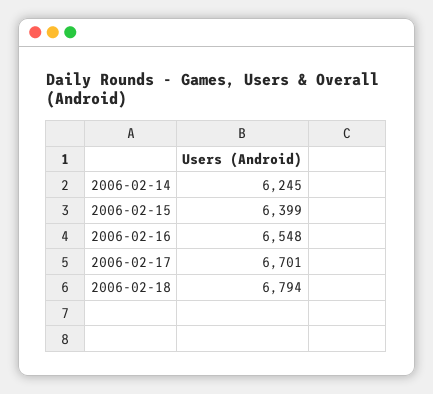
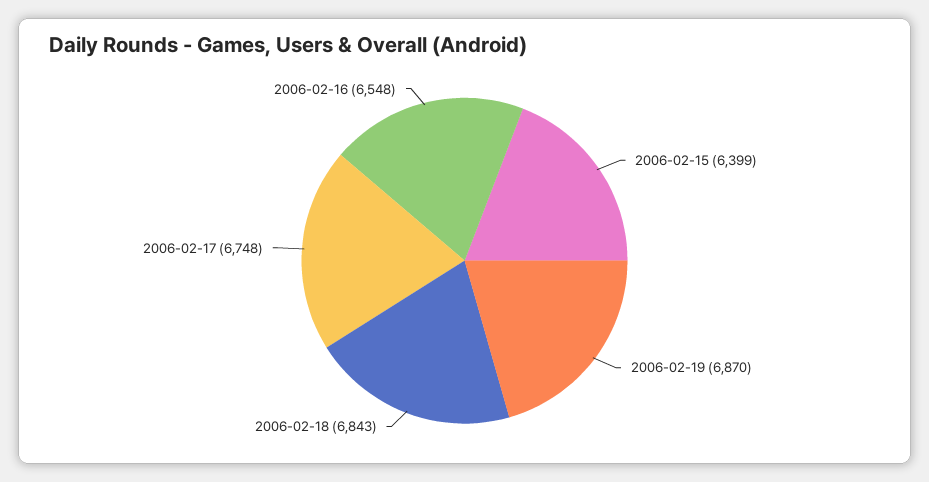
2006-02-14: 6245 -> none
2006-02-17: 6701 -> 6748
2006-02-18: 6794 -> 6843
2006-02-19: none -> 6870

